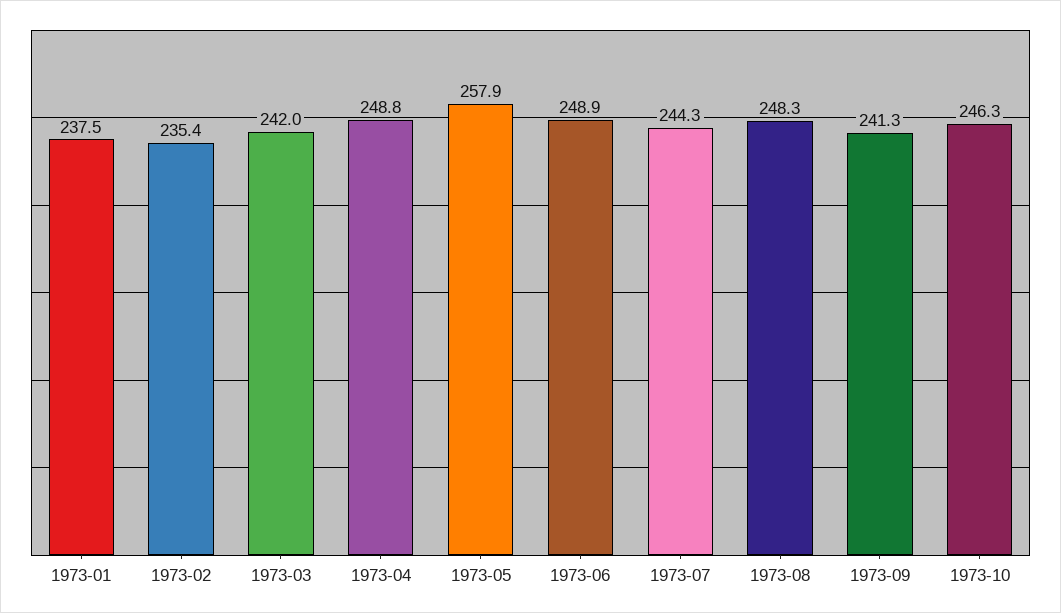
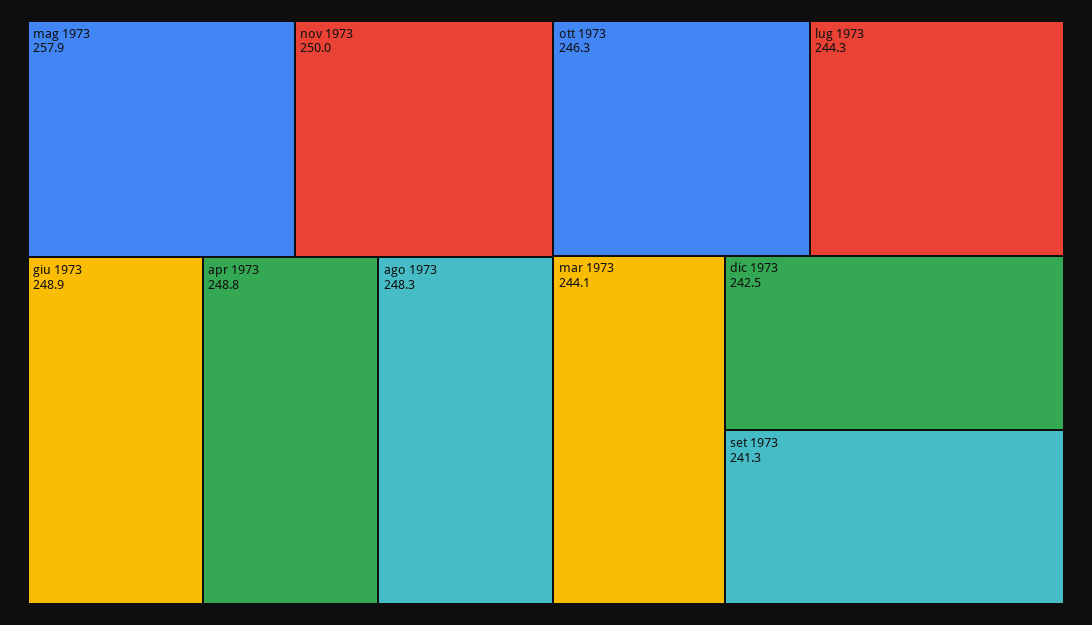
1973-01: 237.5 -> none
1973-02: 235.4 -> none
1973-03: 242 -> 244.1
nov 1973: none -> 250
dic 1973: none -> 242.5

